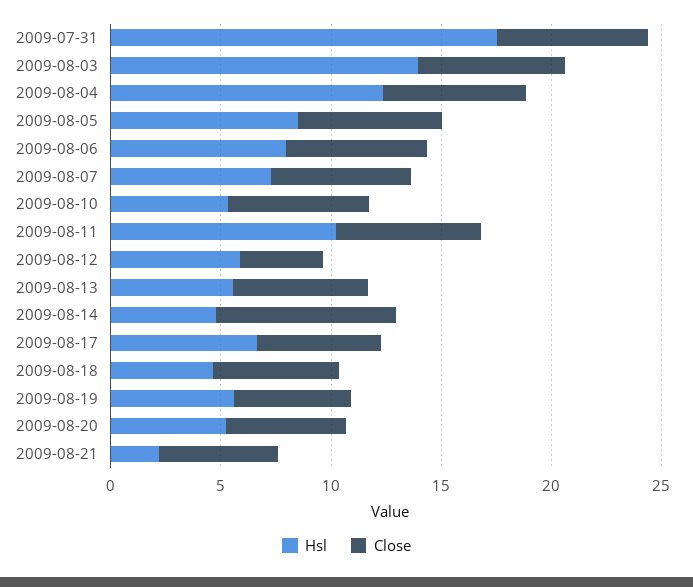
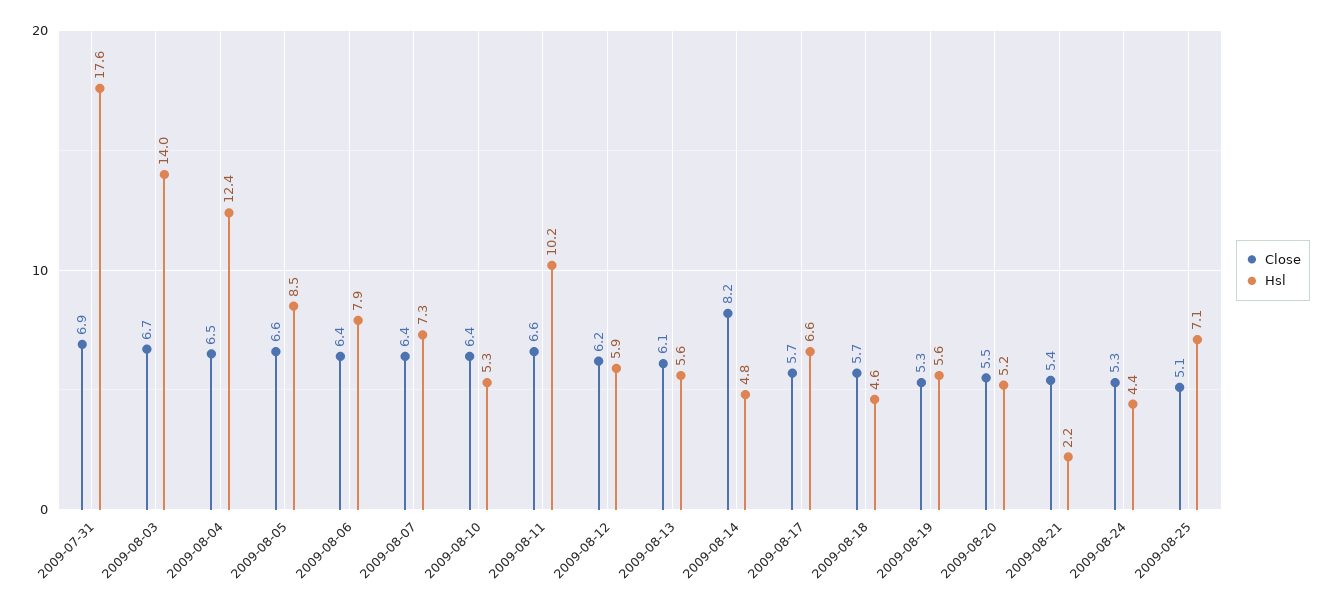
Close, 2009-08-12: 4 -> 6.2
Close, 2009-08-24: none -> 5.3
Hsl, 2009-08-24: none -> 4.4
Close, 2009-08-25: none -> 5.1
Hsl, 2009-08-25: none -> 7.1

